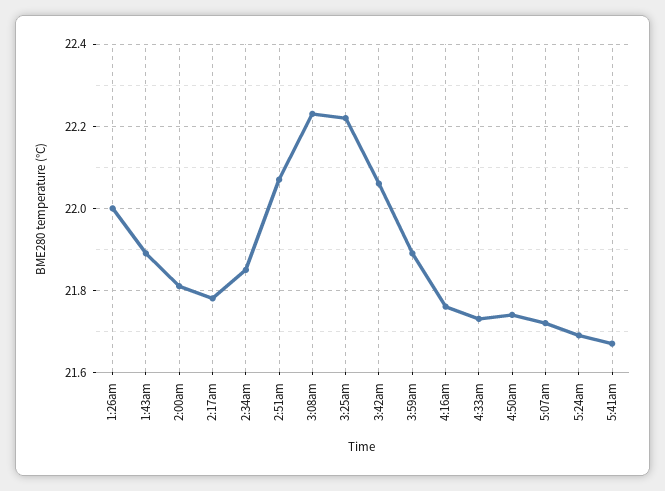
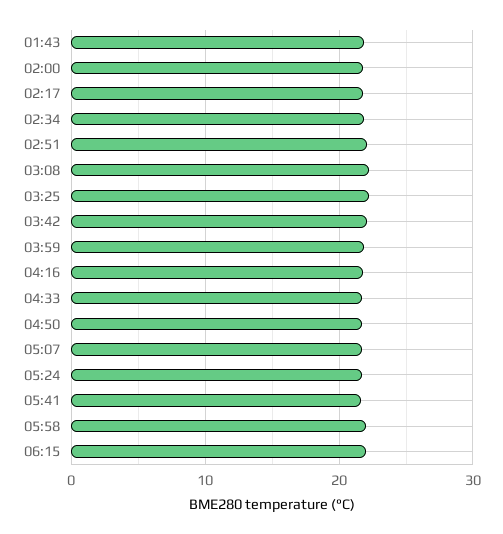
1:26am: 22 -> none
05:58: none -> 22
06:15: none -> 22

